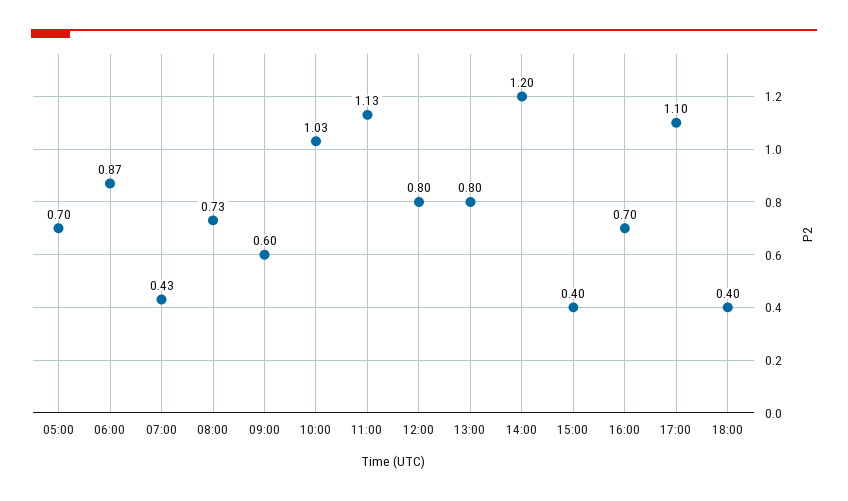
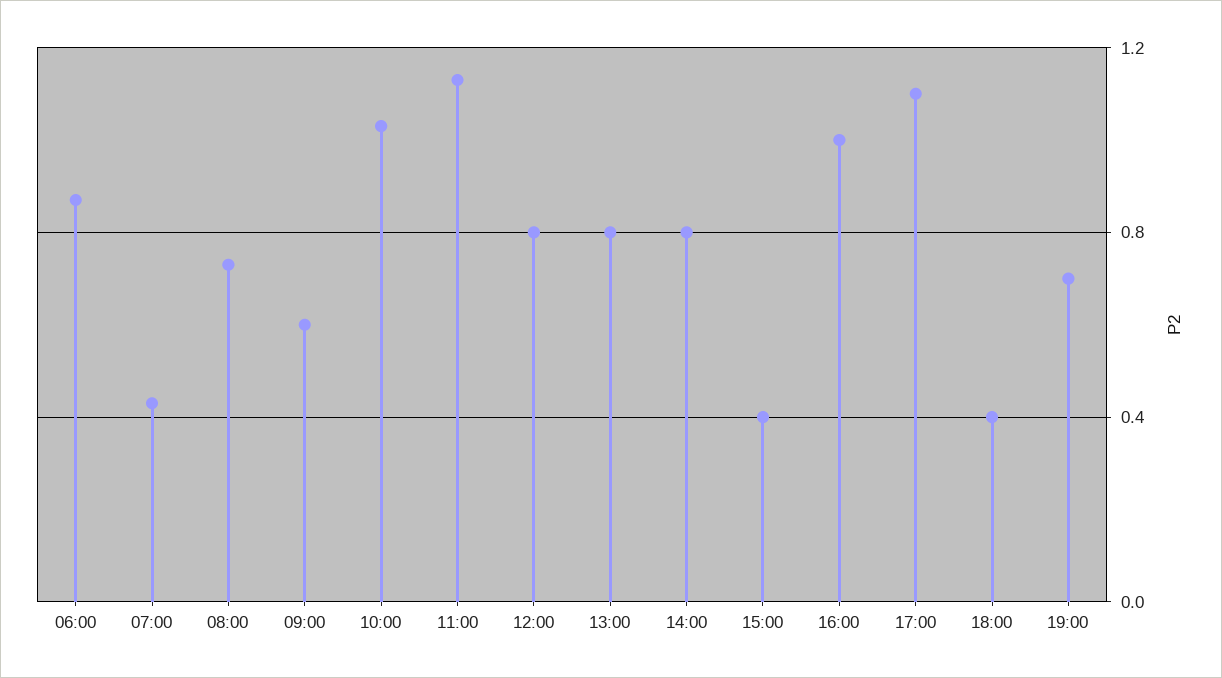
05:00: 0.7 -> none
14:00: 1.2 -> 0.8
16:00: 0.7 -> 1
19:00: none -> 0.7

